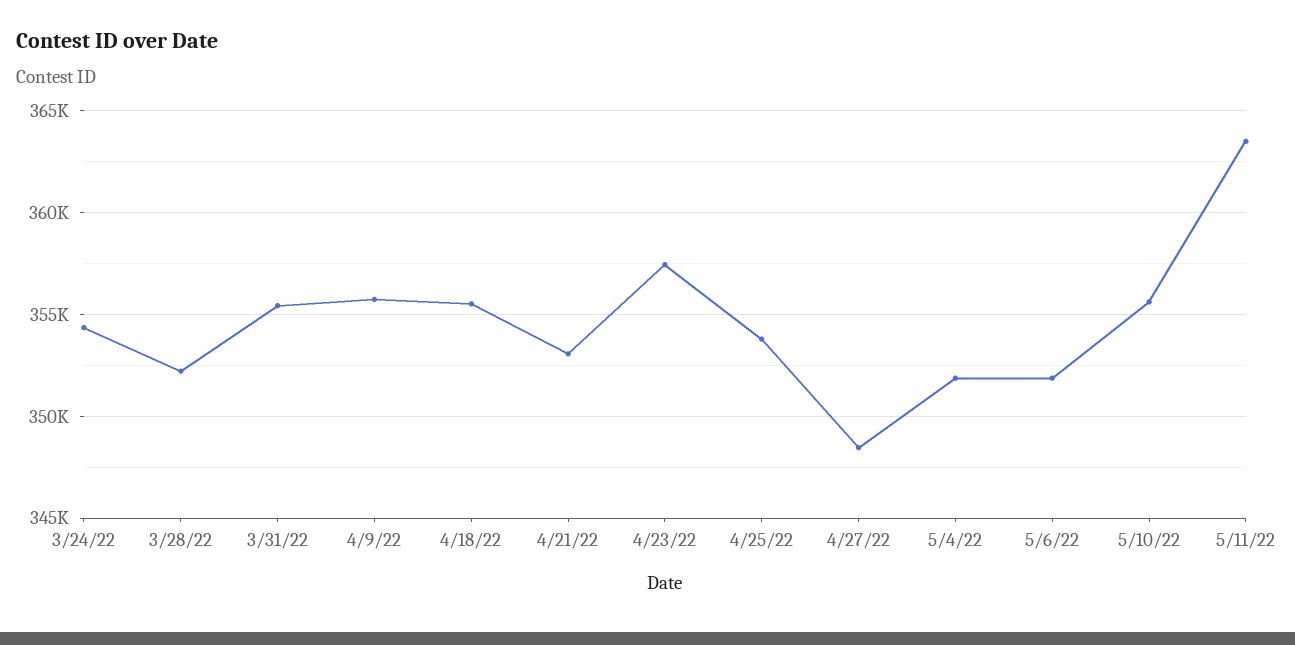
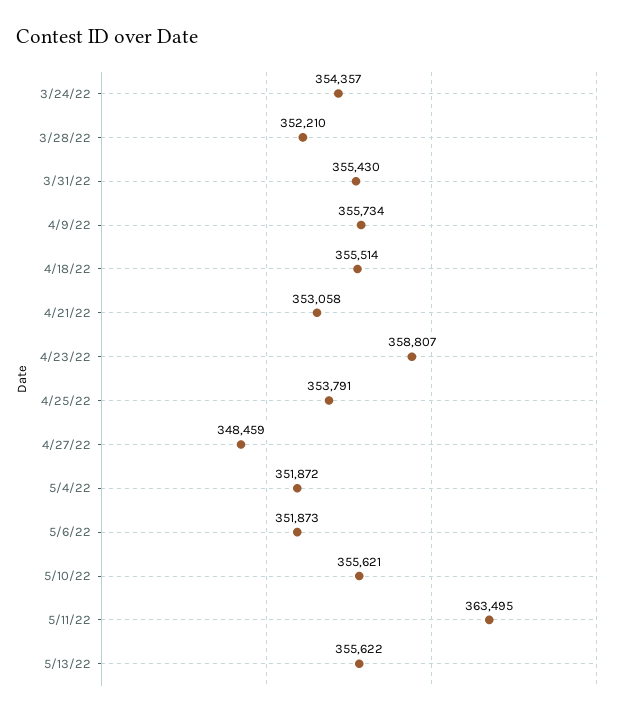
4/23/22: 357500 -> 358807
5/13/22: none -> 355622

